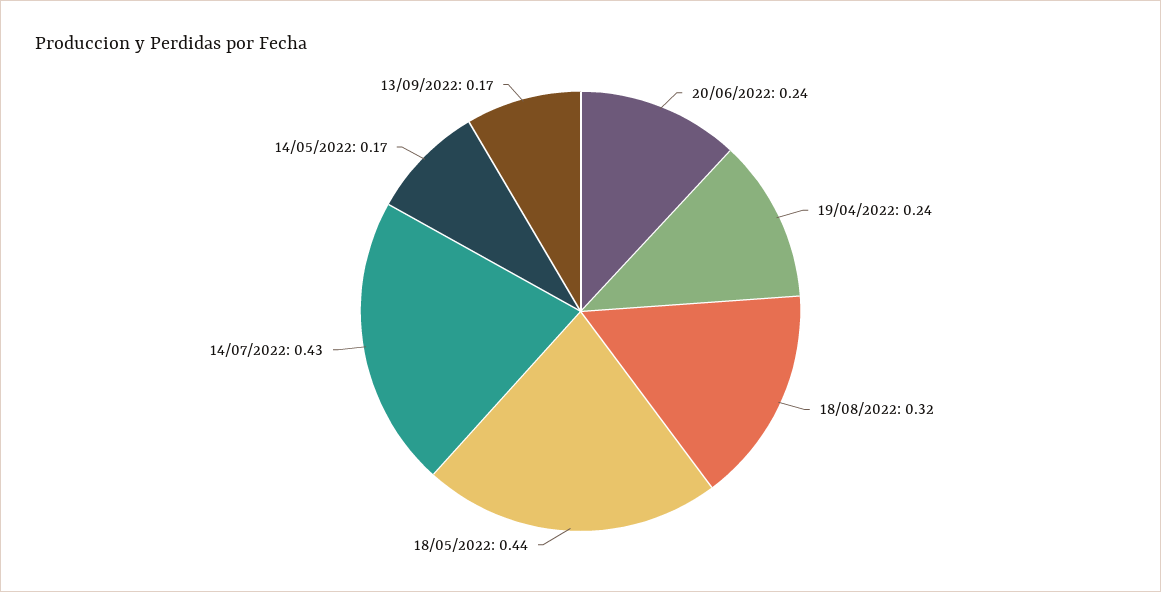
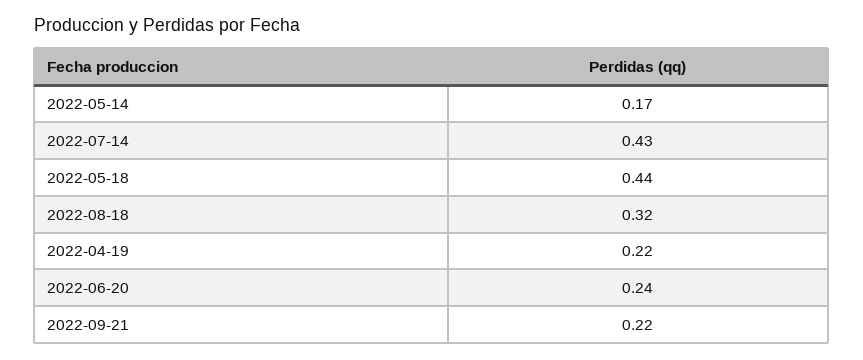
19/04/2022: 0.24 -> 0.22
13/09/2022: 0.17 -> none
2022-09-21: none -> 0.22

